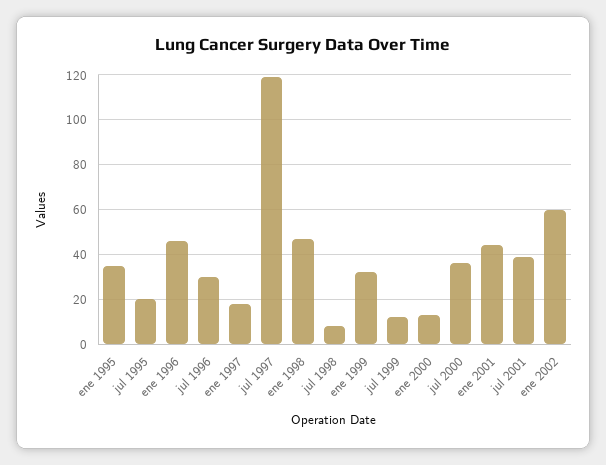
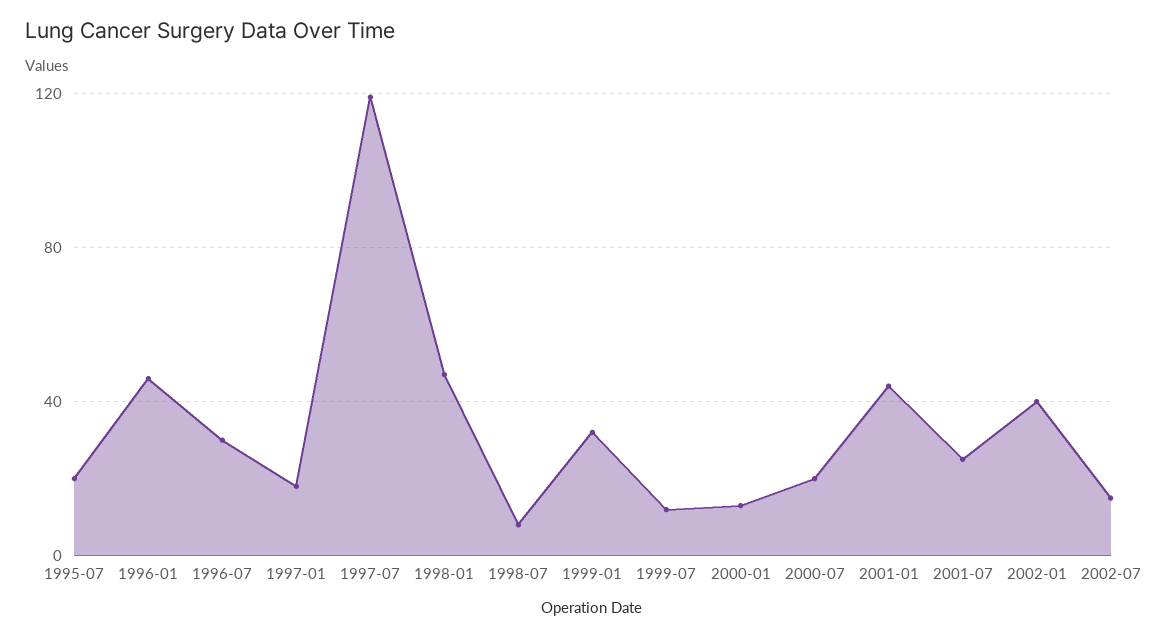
ene 1995: 35 -> none
jul 2000: 35 -> 20
jul 2001: 40 -> 25
ene 2002: 60 -> 40
2002-07: none -> 15

